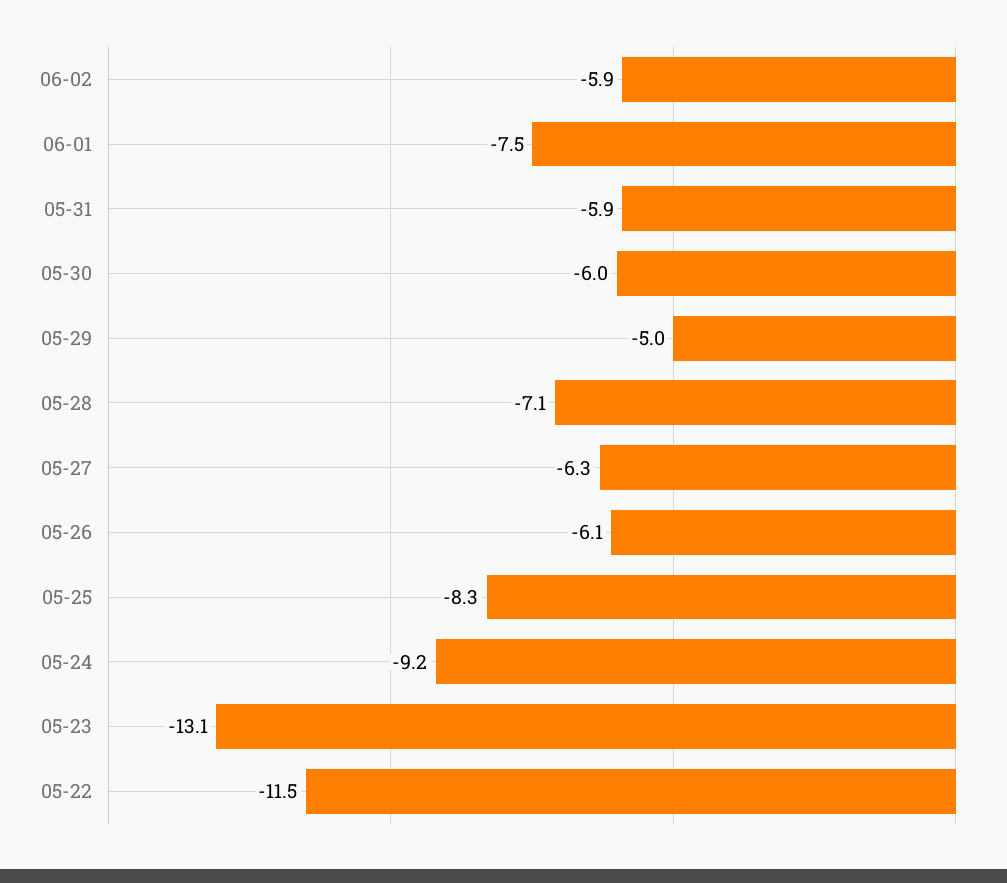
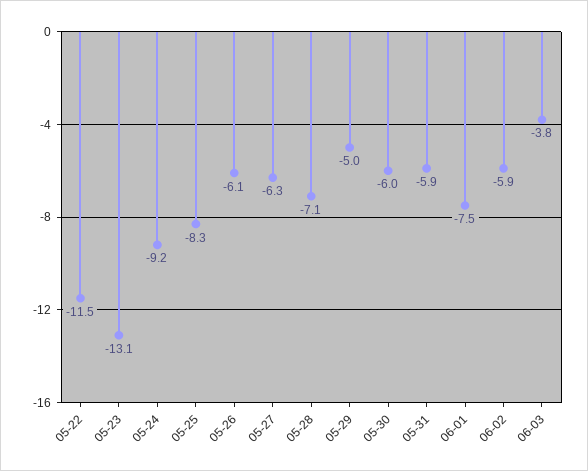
06-03: none -> -3.8

